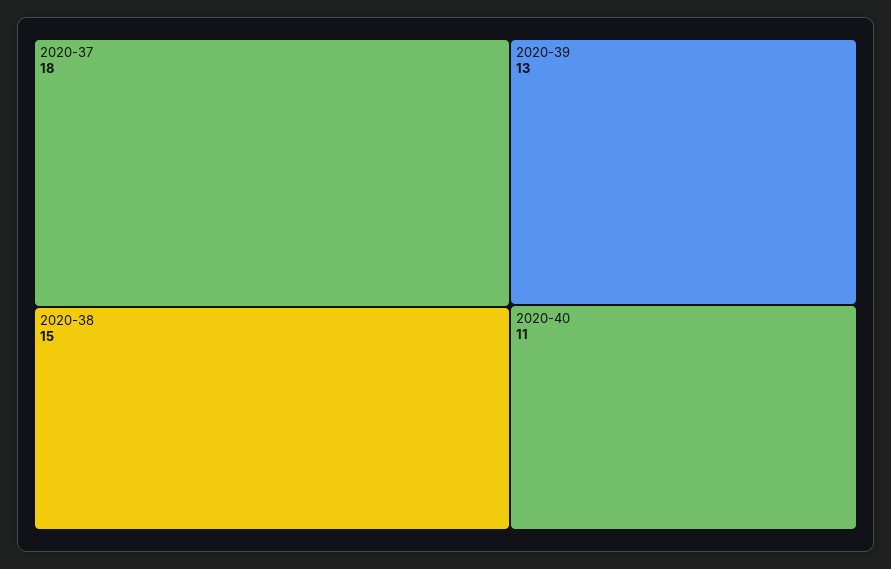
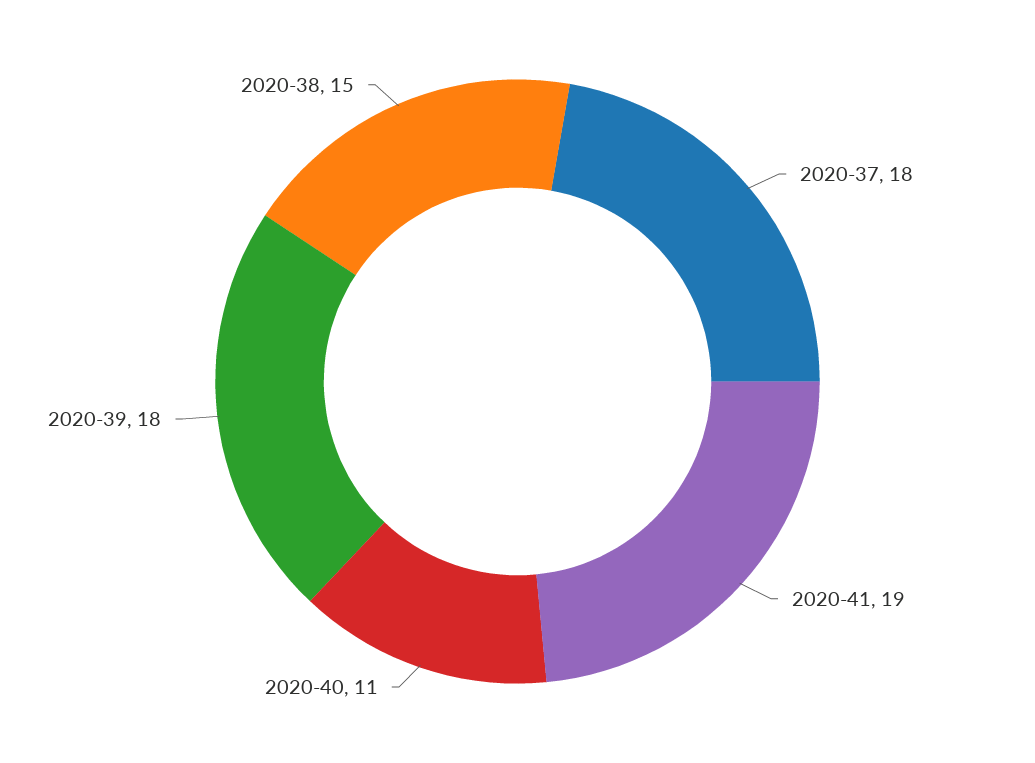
2020-39: 13 -> 18
2020-41: none -> 19

